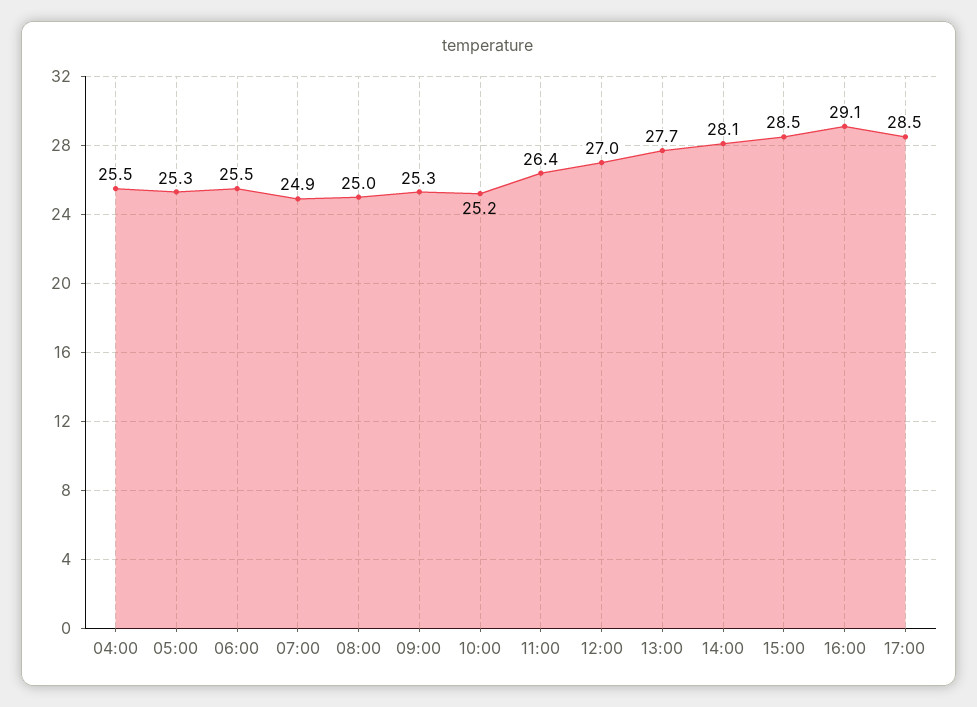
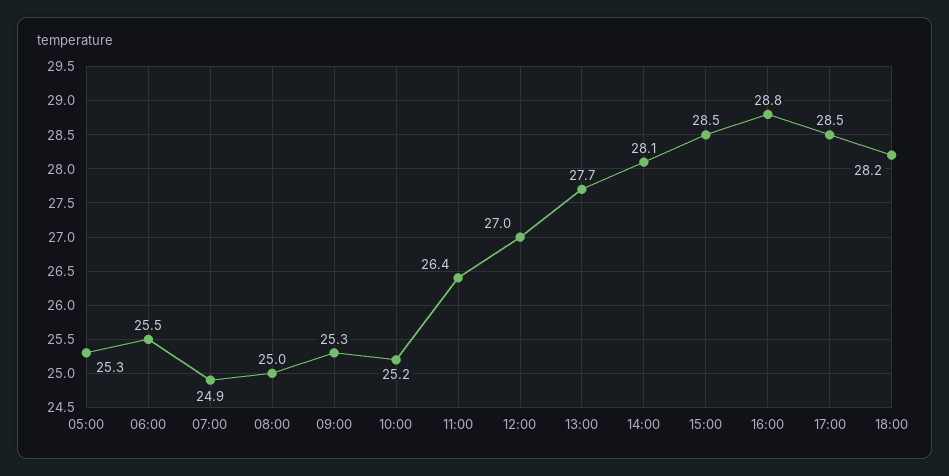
04:00: 25.5 -> none
16:00: 29.1 -> 28.8
18:00: none -> 28.2

